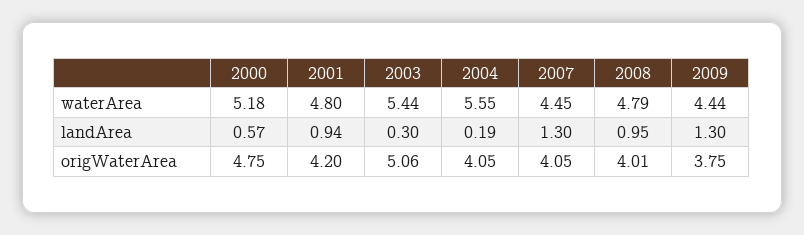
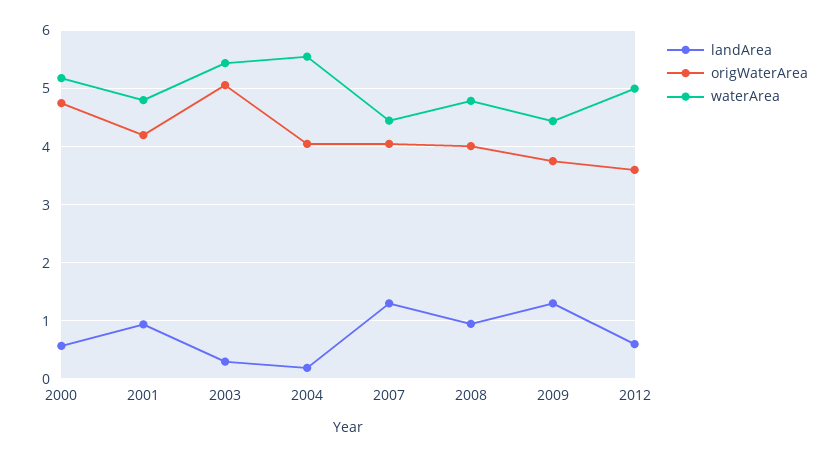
landArea, 2012: none -> 0.6
origWaterArea, 2012: none -> 3.6
waterArea, 2012: none -> 5

